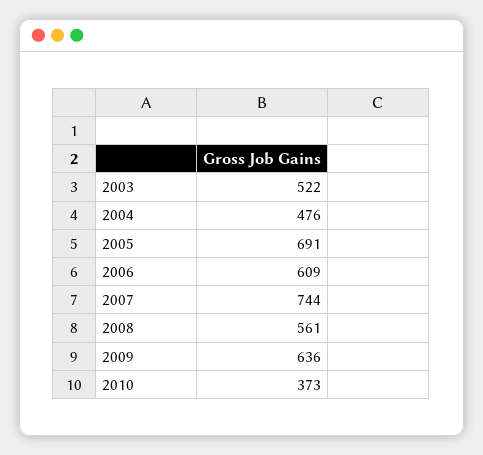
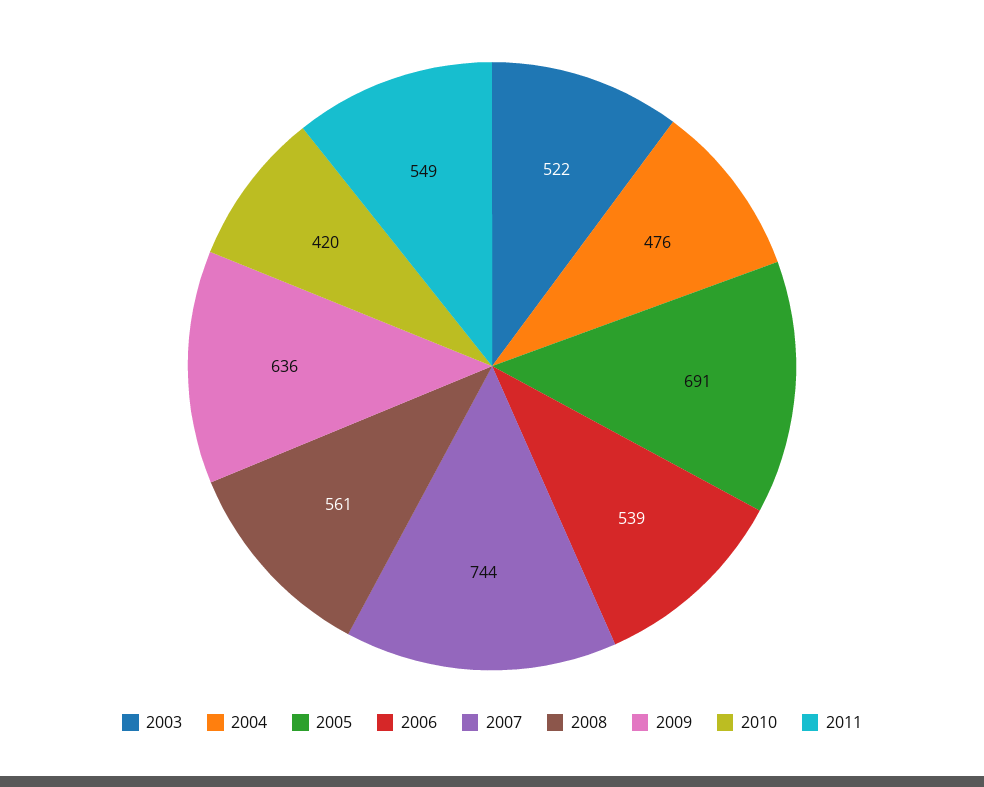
2006: 609 -> 539
2010: 373 -> 420
2011: none -> 549

